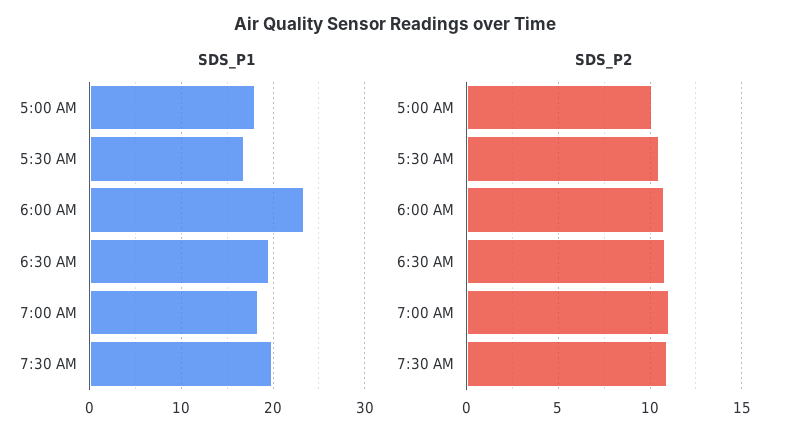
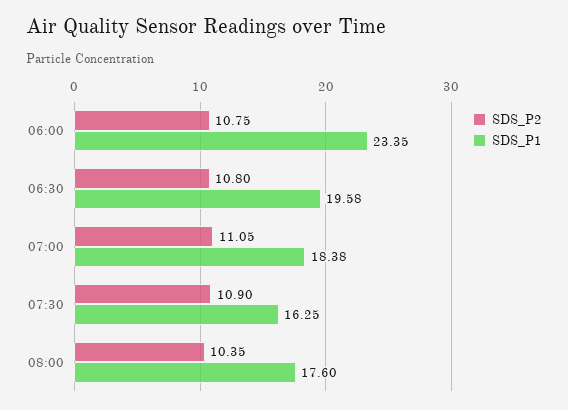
SDS_P1, 5:00 AM: 18 -> none
SDS_P1, 5:30 AM: 17 -> none
SDS_P1, 7:30 AM: 20 -> 16.25
SDS_P2, 5:00 AM: 10 -> none
SDS_P2, 5:30 AM: 10.5 -> none
SDS_P2, 08:00: none -> 10.35
SDS_P1, 08:00: none -> 17.6

